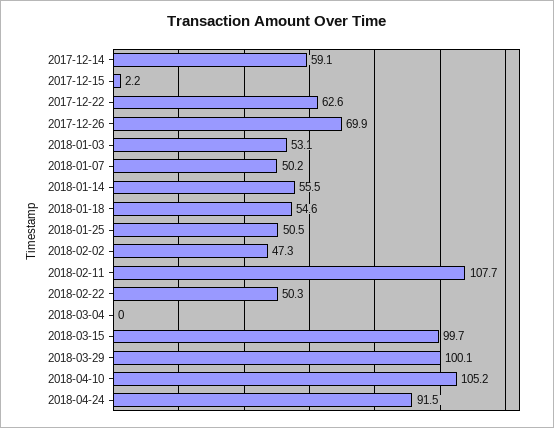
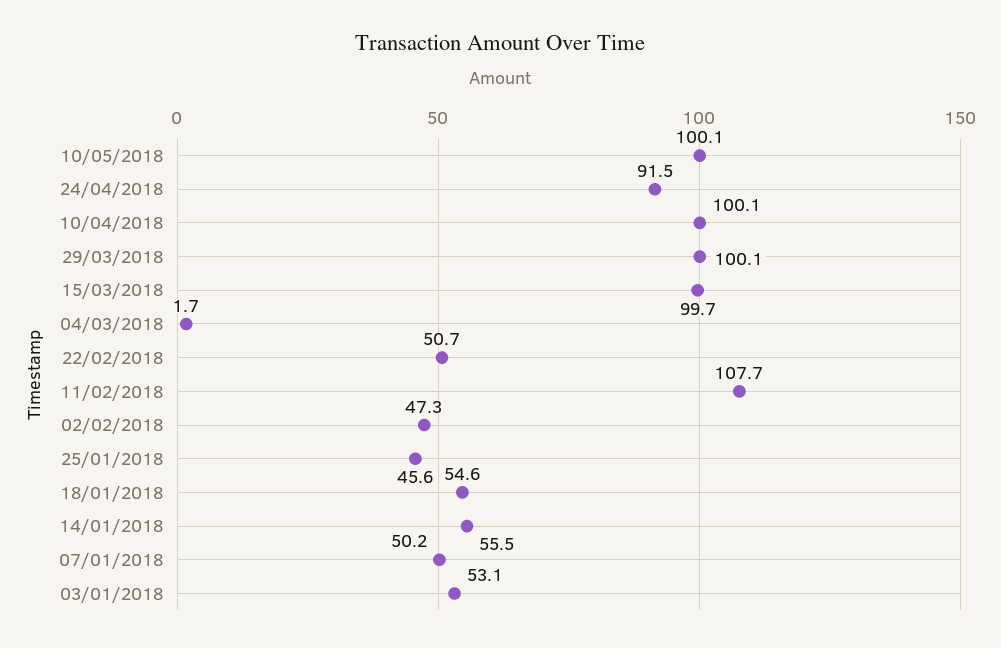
2017-12-14: 59.1 -> none
2017-12-15: 2.2 -> none
2017-12-22: 62.6 -> none
2017-12-26: 69.9 -> none
2018-01-25: 50.5 -> 45.6
2018-02-22: 50.3 -> 50.7
2018-03-04: 0 -> 1.7
2018-04-10: 105.2 -> 100.1
10/05/2018: none -> 100.1

